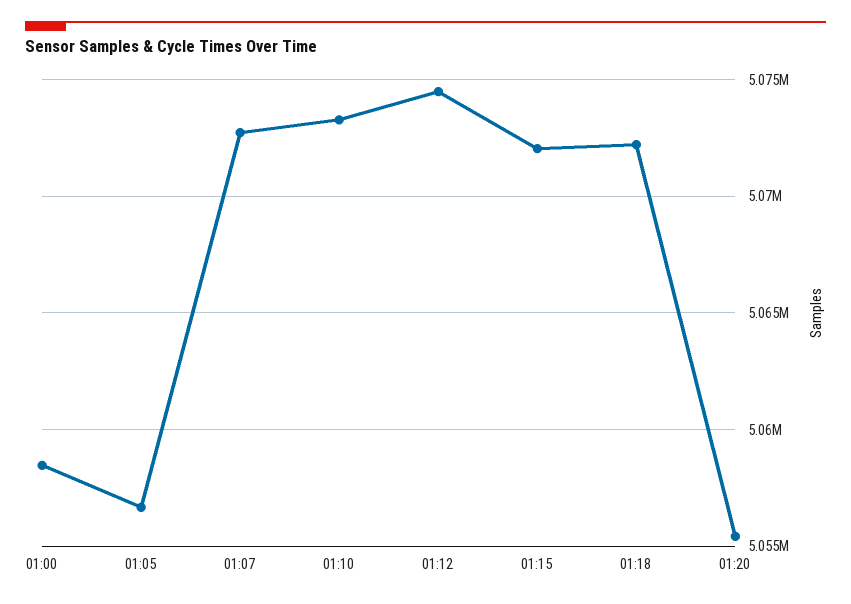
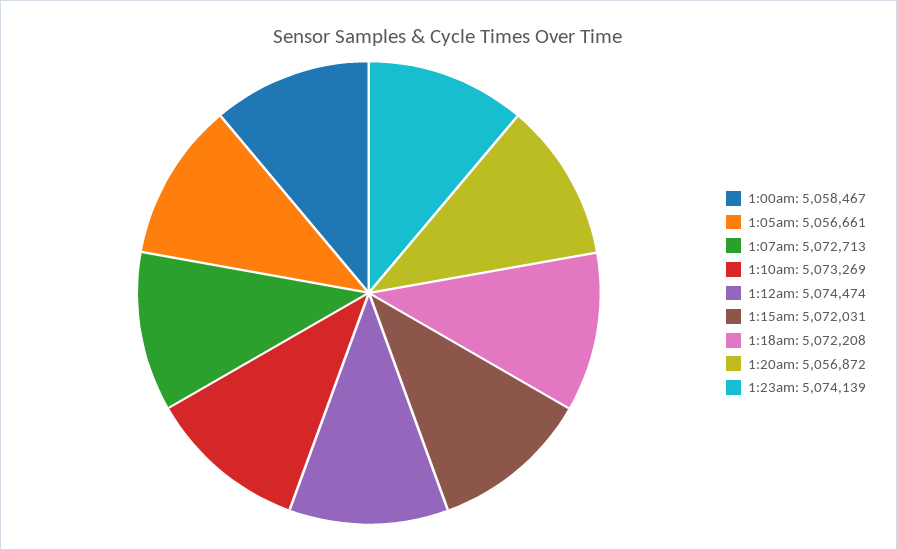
01:20: 5055500 -> 5056872
1:23am: none -> 5074139

